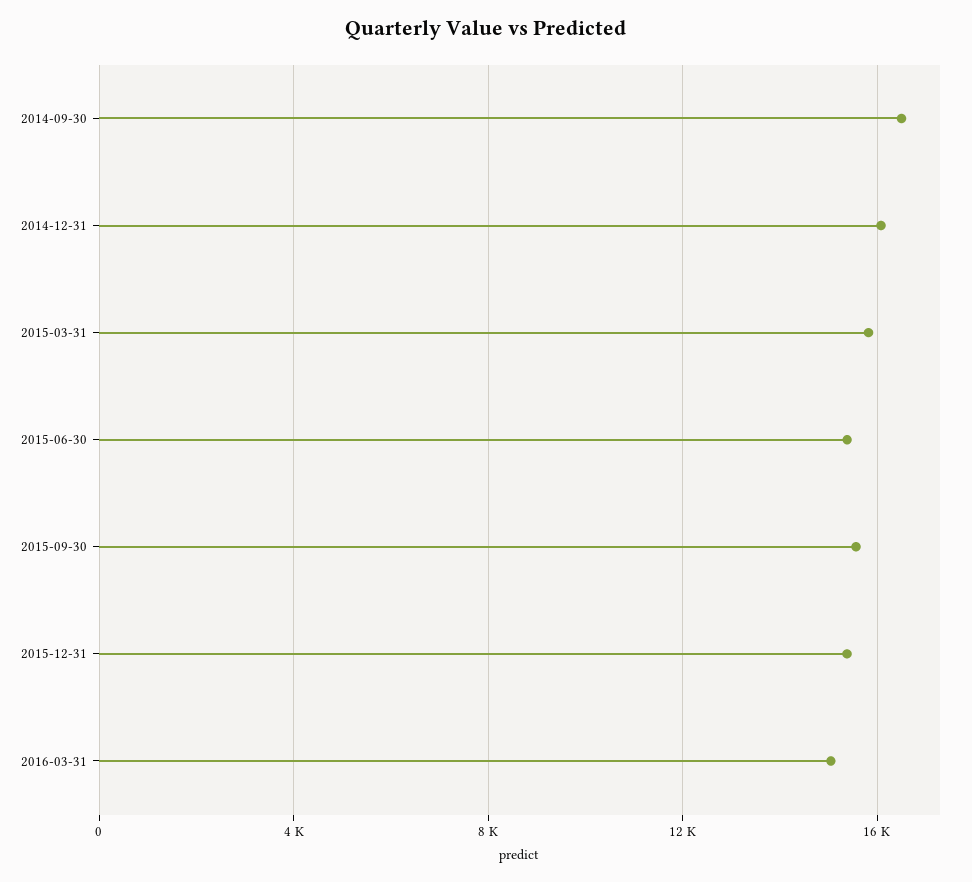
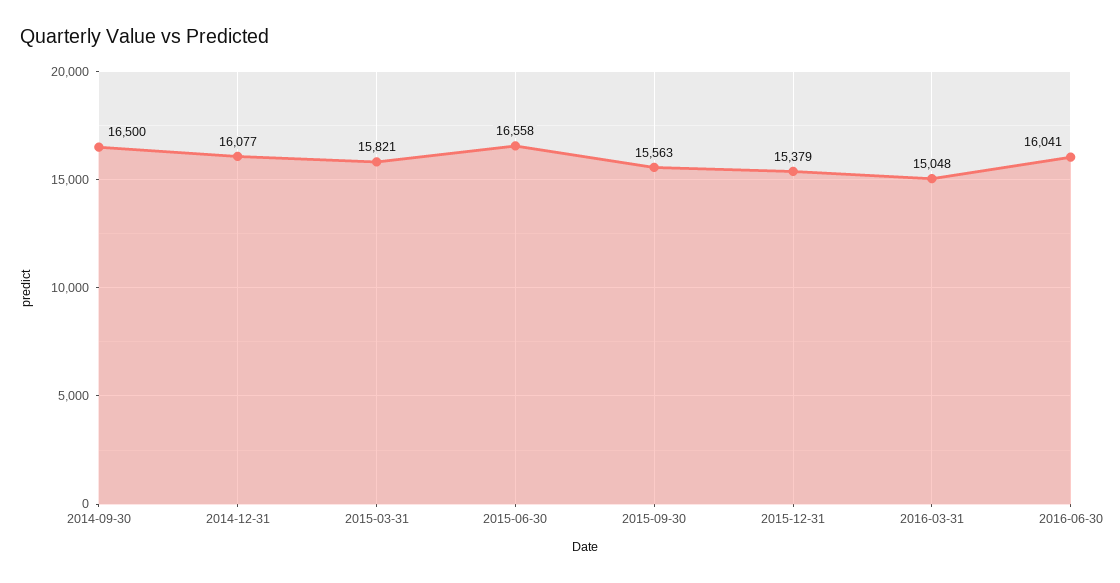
2015-06-30: 15500 -> 16558
2016-06-30: none -> 16041

